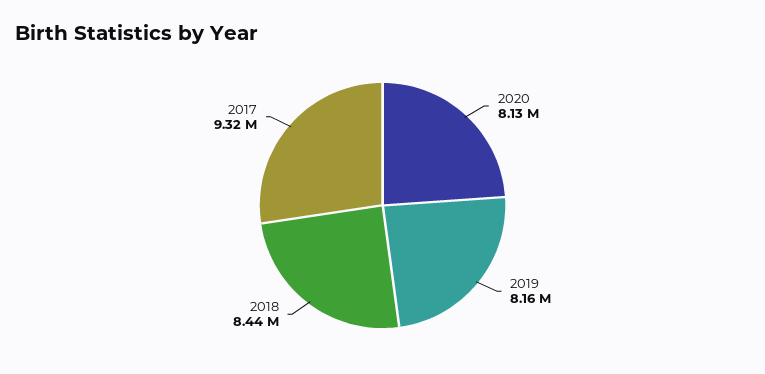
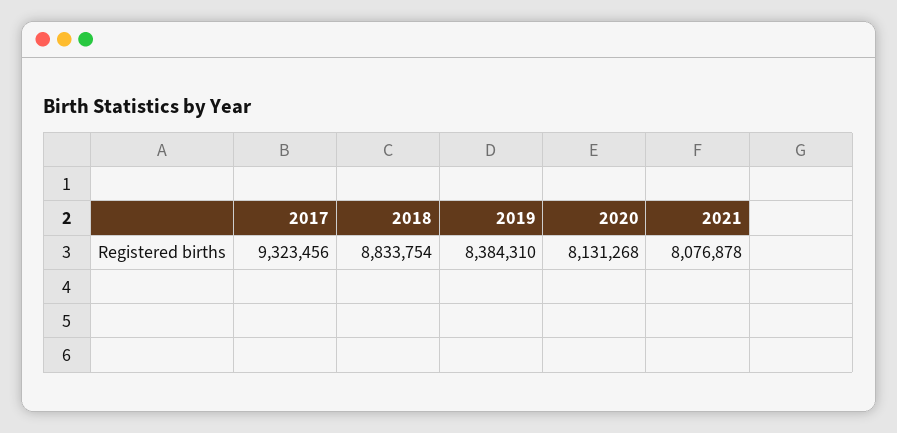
2019: 8160000 -> 8384310
2018: 8440000 -> 8833754
2021: none -> 8076878

